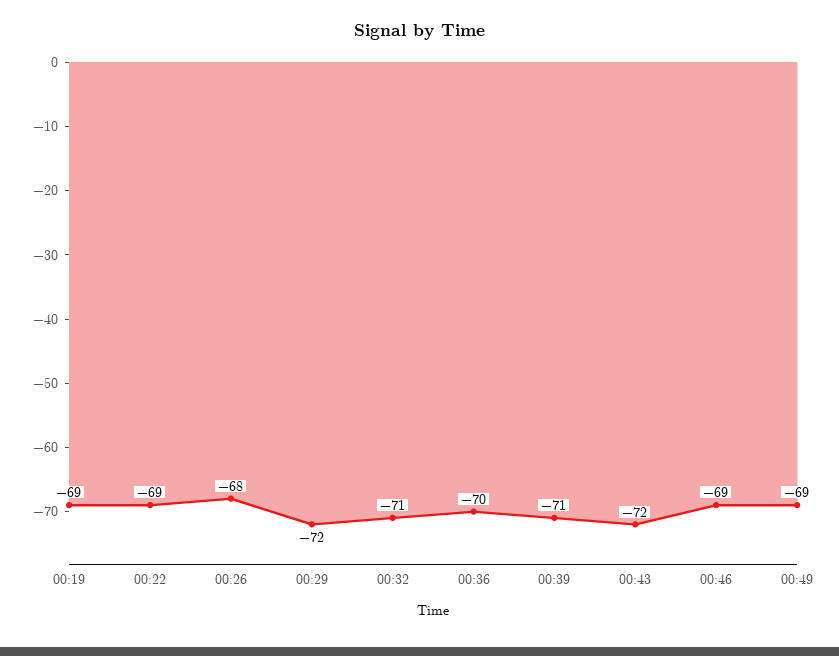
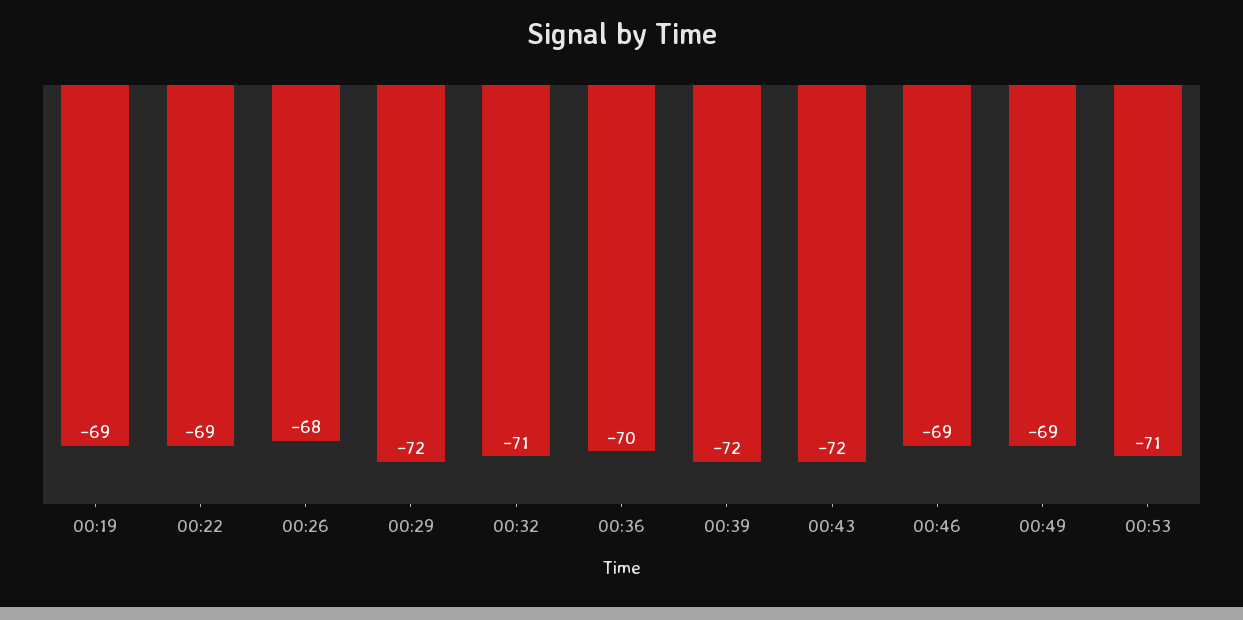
00:39: -71 -> -72
00:53: none -> -71

